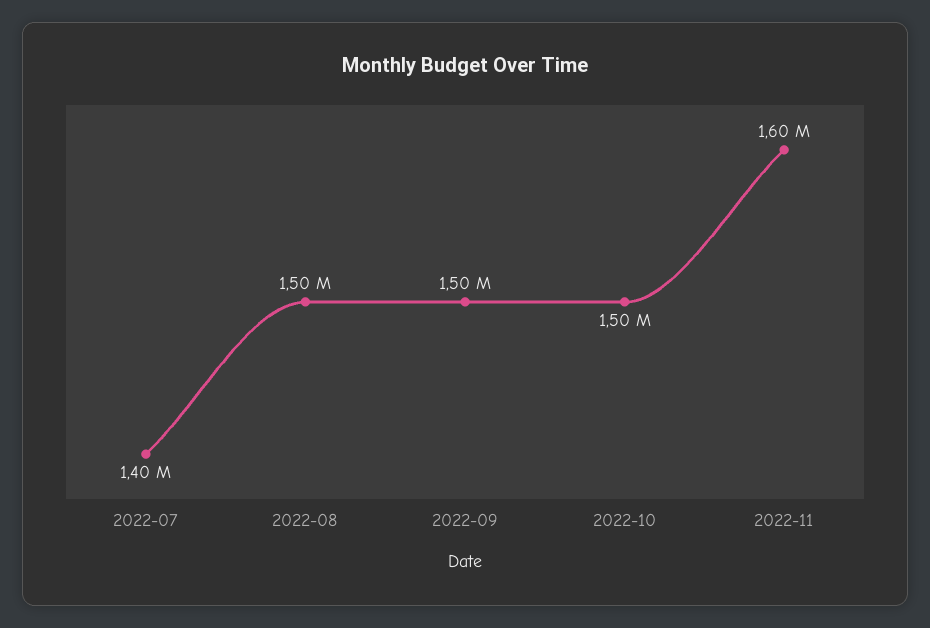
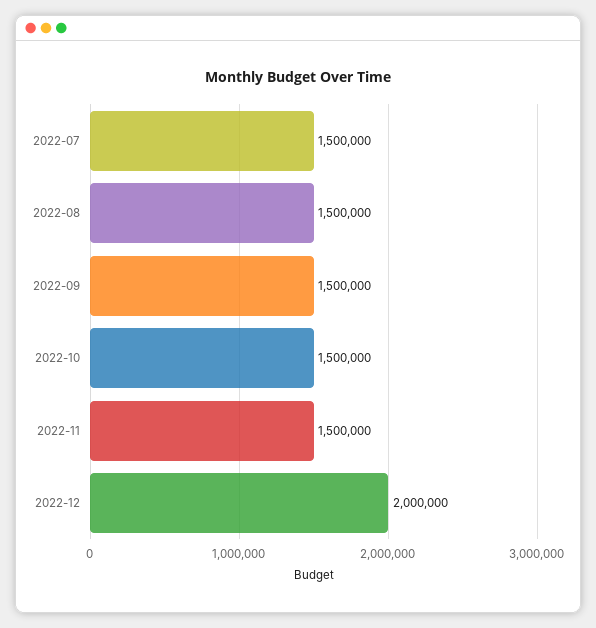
2022-07: 1400000 -> 1500000
2022-11: 1600000 -> 1500000
2022-12: none -> 2000000

